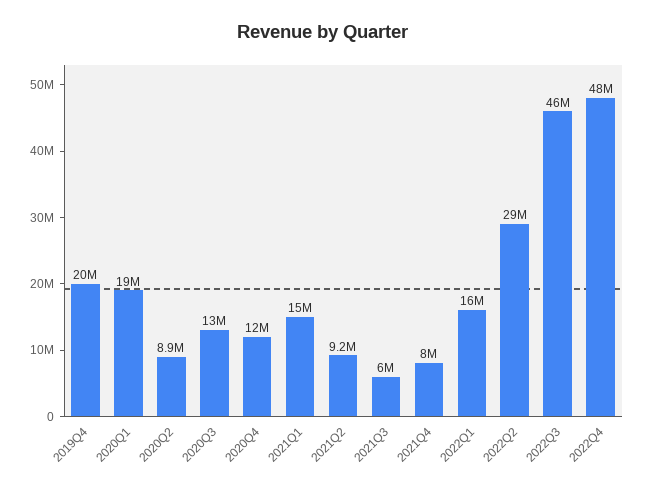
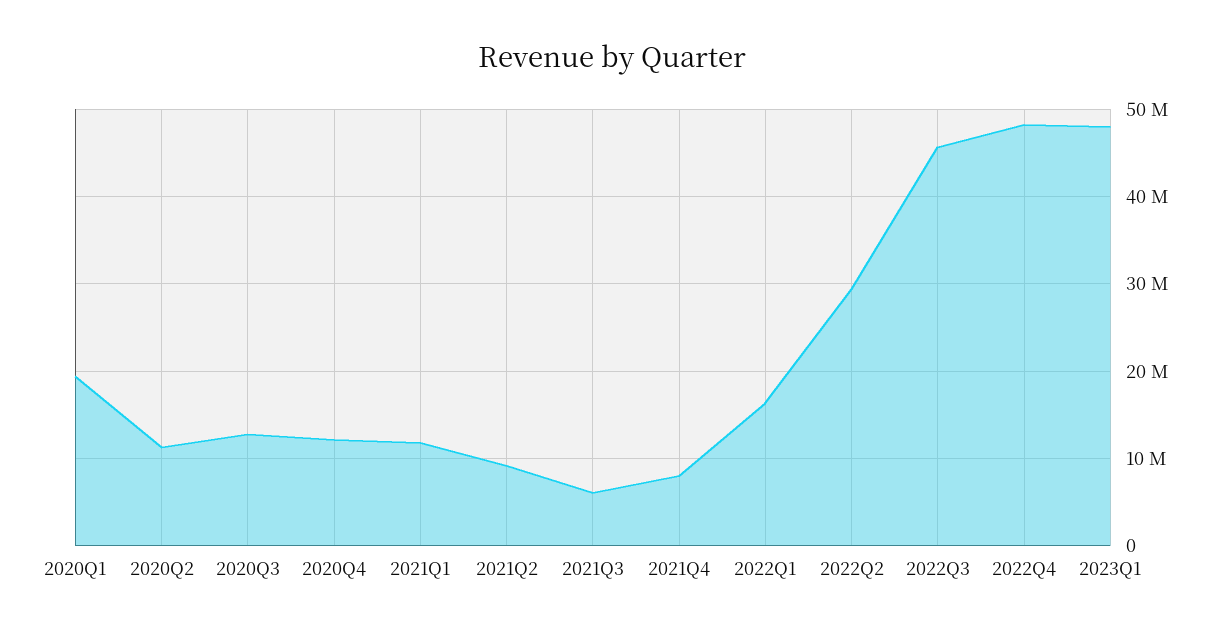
2019Q4: 20000000 -> none
2020Q2: 8900000 -> 11000000
2021Q1: 15000000 -> 12000000
2023Q1: none -> 48000000

